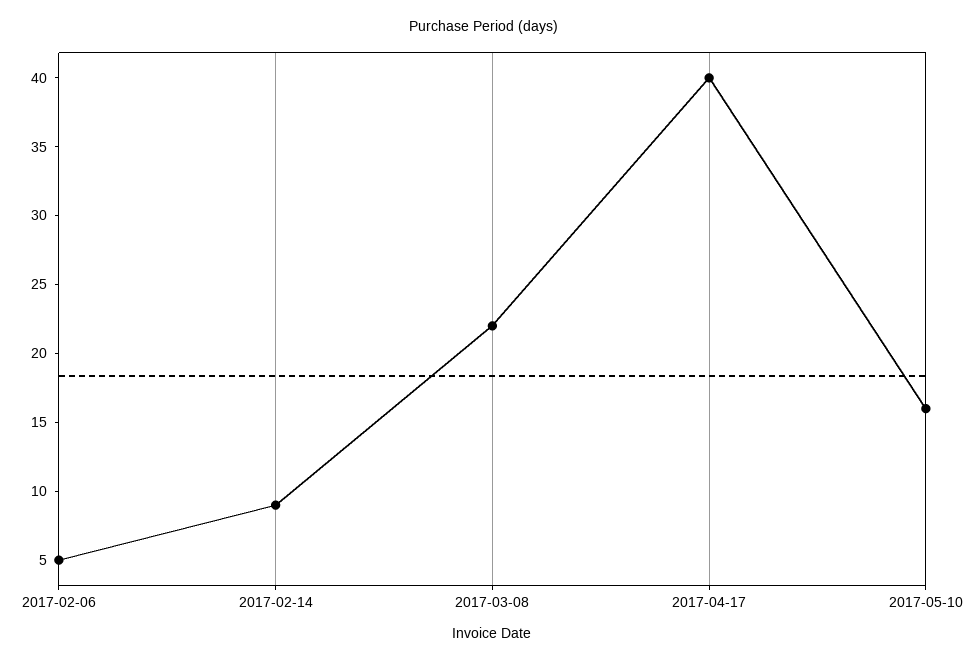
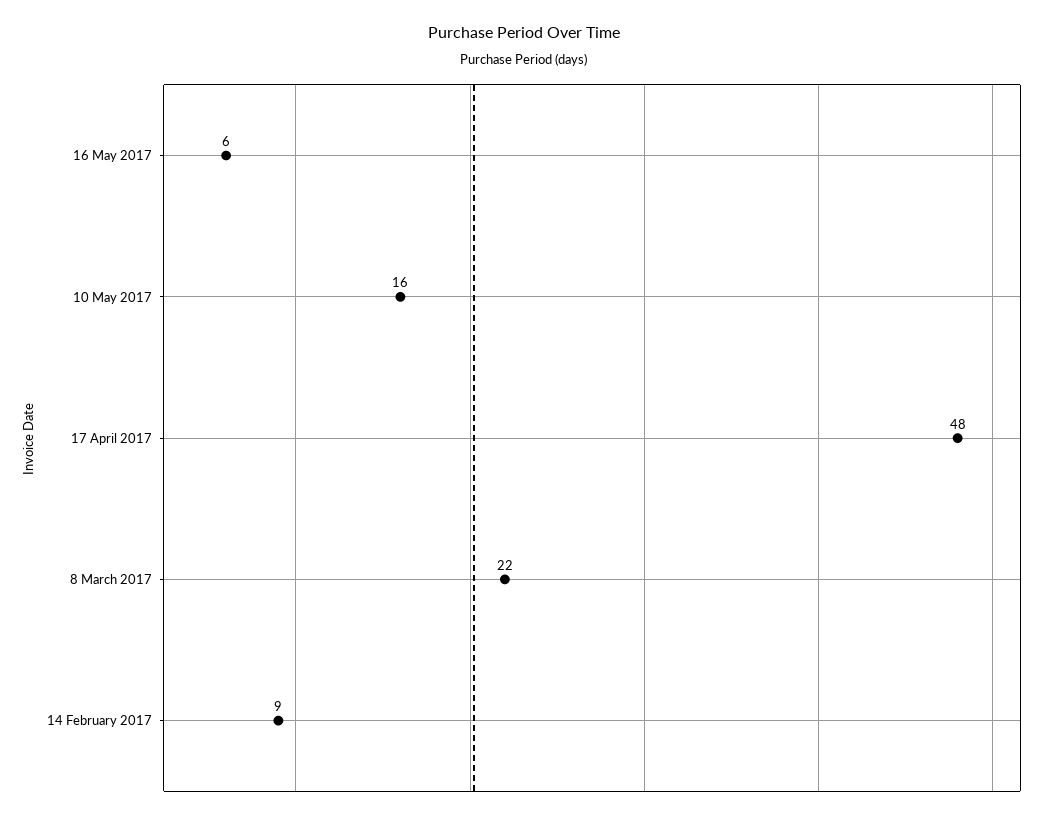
2017-02-06: 5 -> none
2017-04-17: 40 -> 48
16 May 2017: none -> 6

